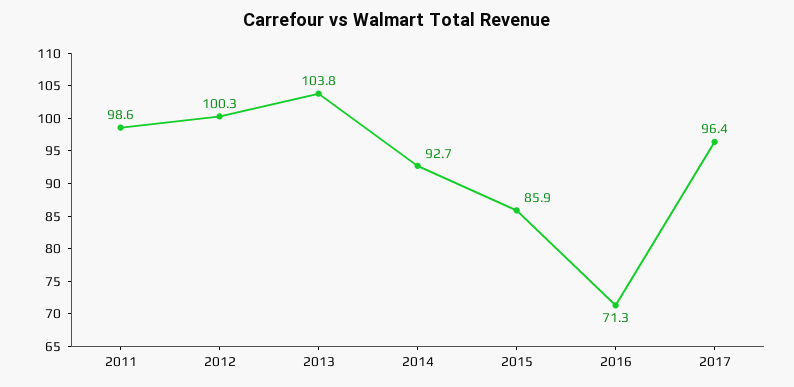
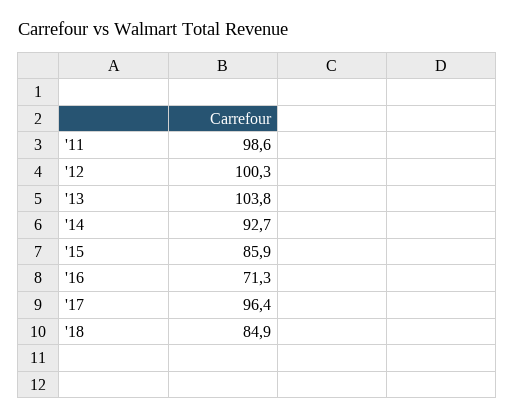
'18: none -> 84.9

